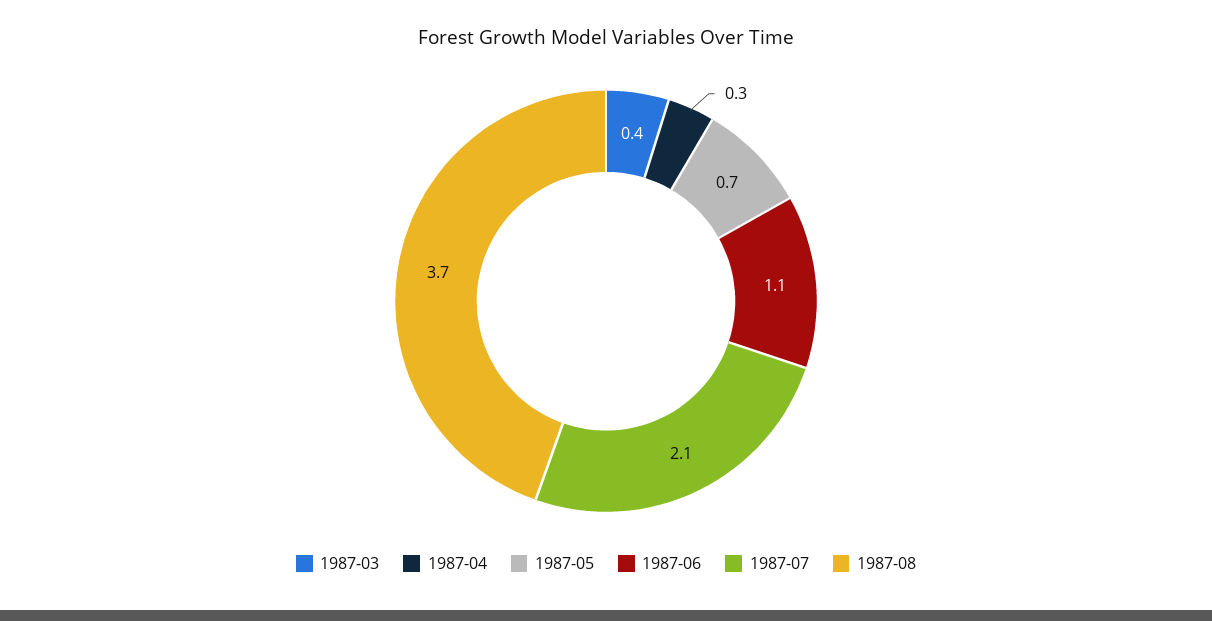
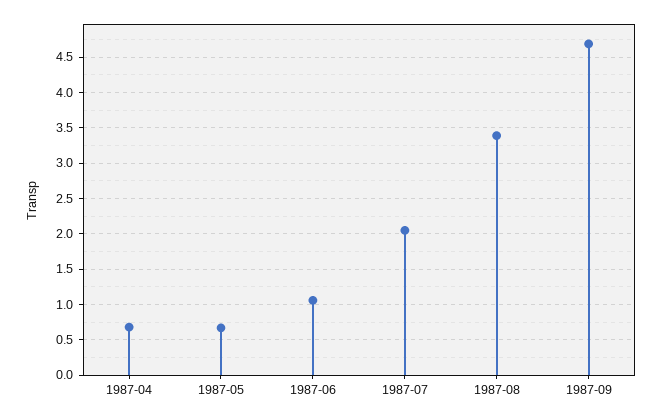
1987-03: 0.4 -> none
1987-04: 0.3 -> 0.7
1987-08: 3.7 -> 3.4
1987-09: none -> 4.7

